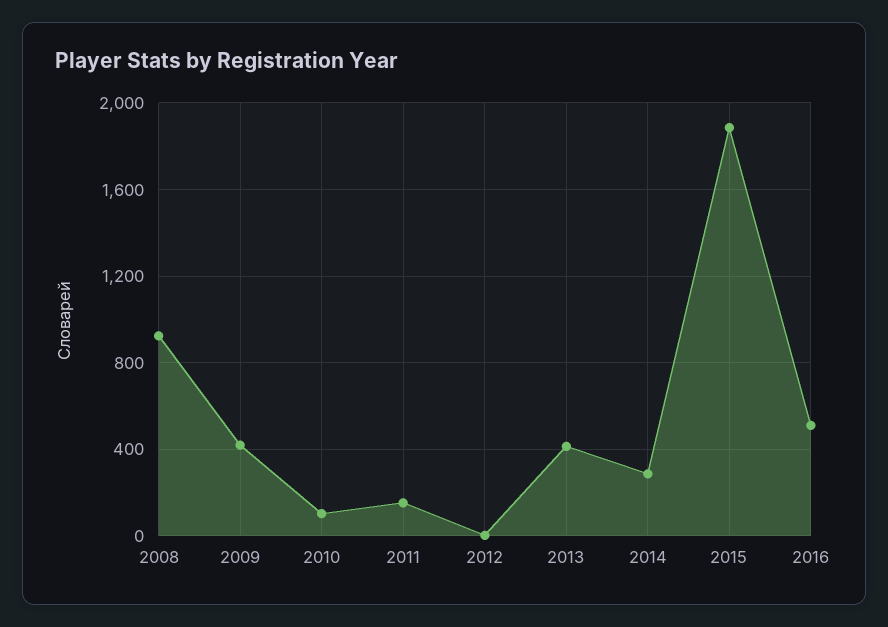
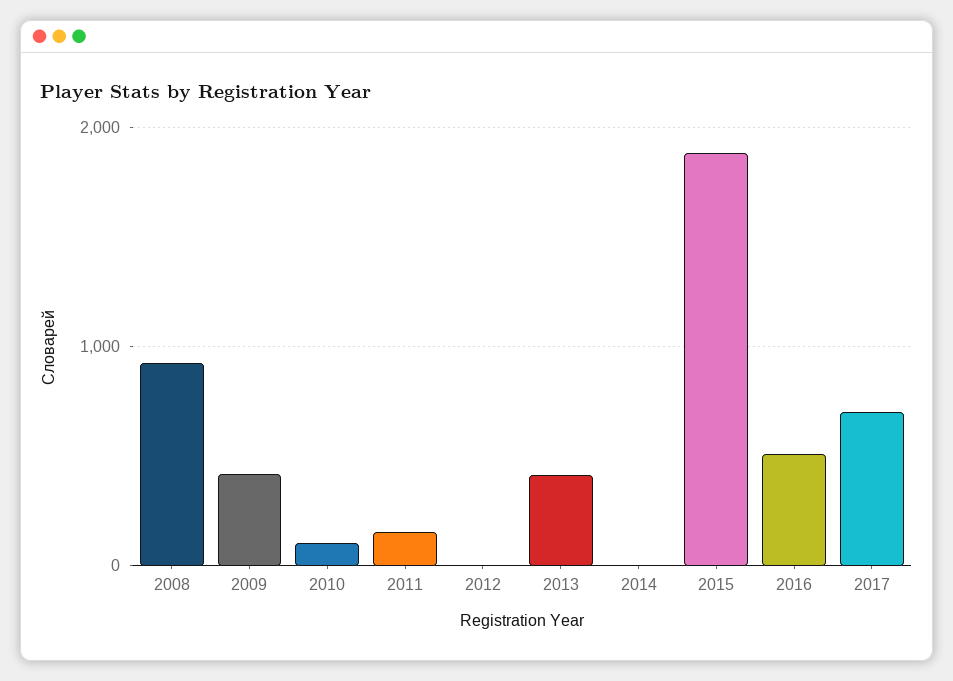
2014: 300 -> 0
2017: none -> 700

